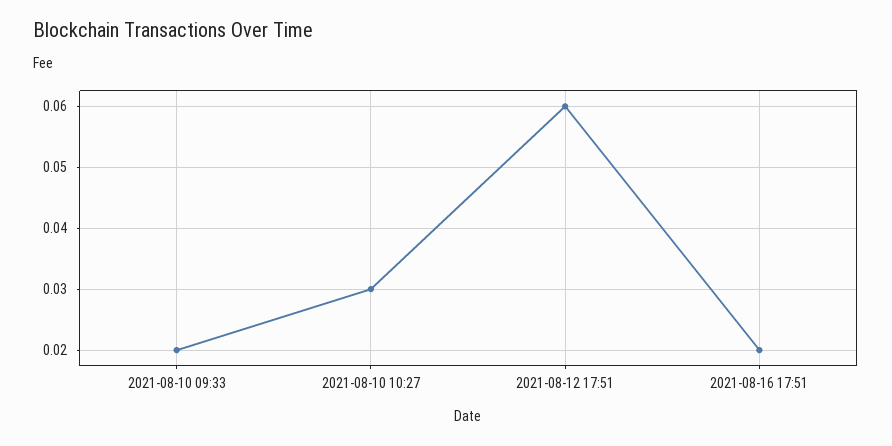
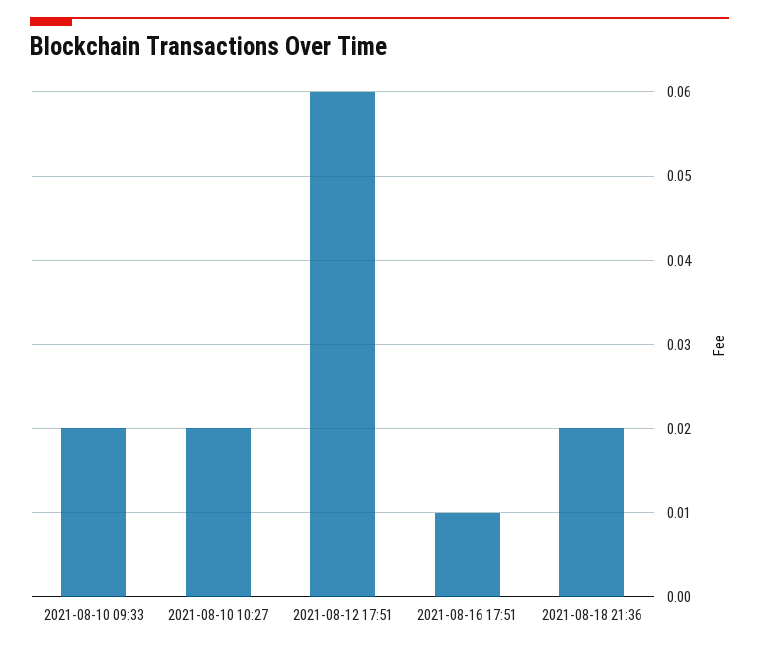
2021-08-10 10:27: 0.03 -> 0.02
2021-08-16 17:51: 0.02 -> 0.01
2021-08-18 21:36: none -> 0.02

